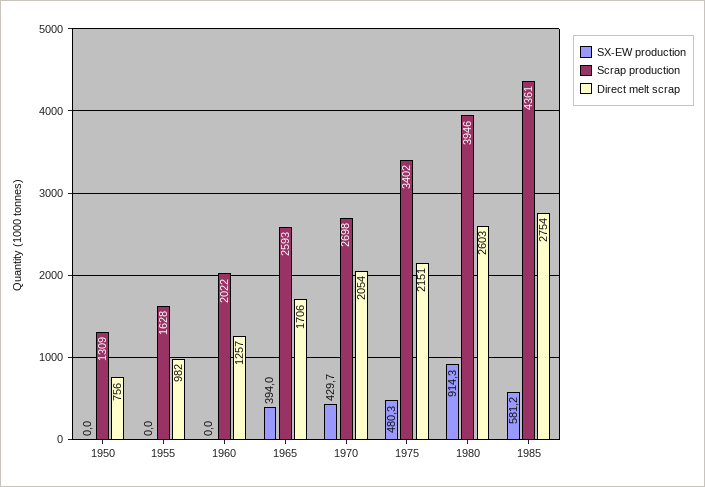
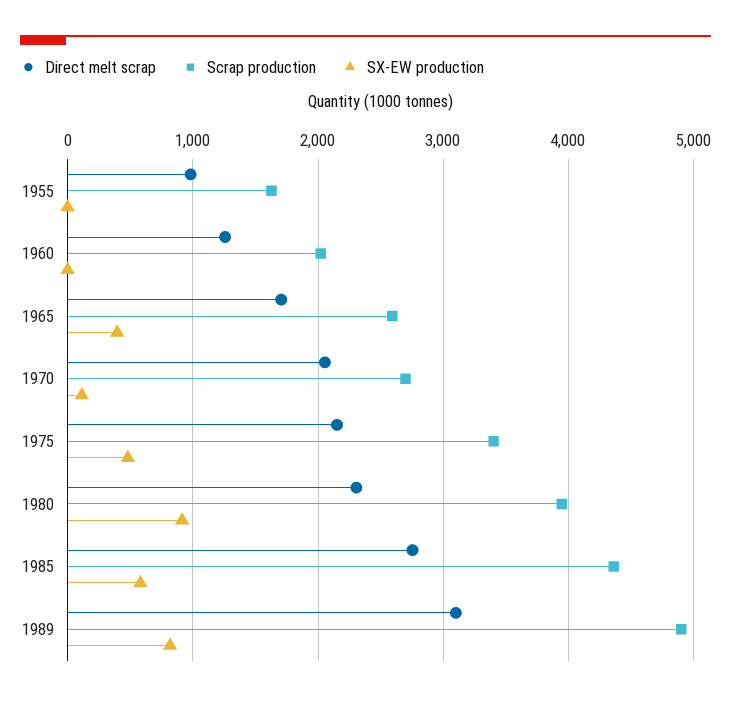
SX-EW production, 1950: 0 -> none
Scrap production, 1950: 1309 -> none
Direct melt scrap, 1950: 756 -> none
SX-EW production, 1970: 429.7 -> 100
Direct melt scrap, 1980: 2603 -> 2300
Direct melt scrap, 1989: none -> 3100
Scrap production, 1989: none -> 4900
SX-EW production, 1989: none -> 800

